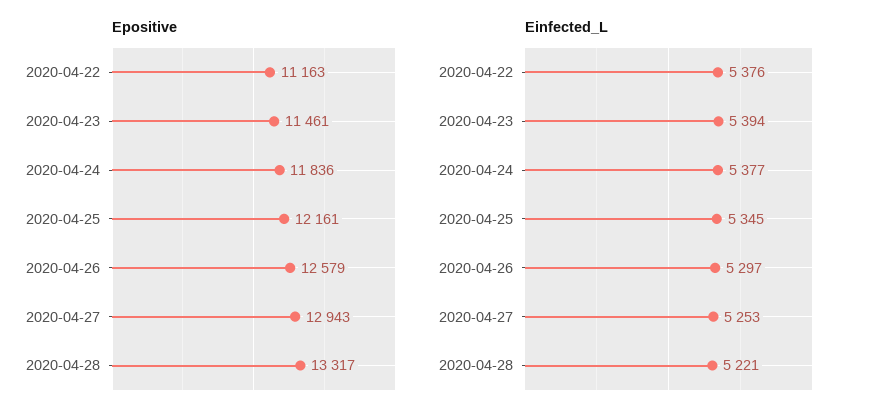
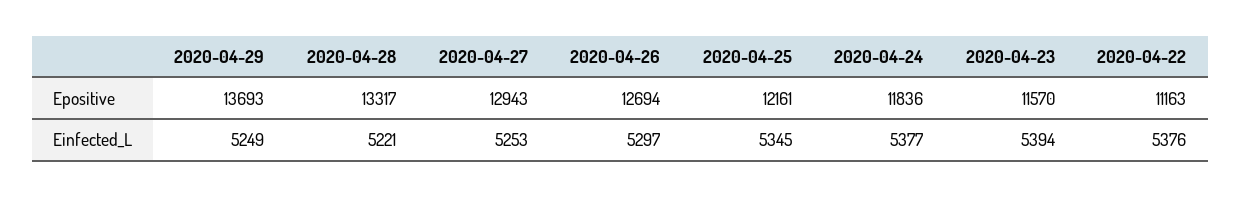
Epositive, 2020-04-23: 11461 -> 11570
Epositive, 2020-04-26: 12579 -> 12694
Epositive, 2020-04-29: none -> 13693
Einfected_L, 2020-04-29: none -> 5249

